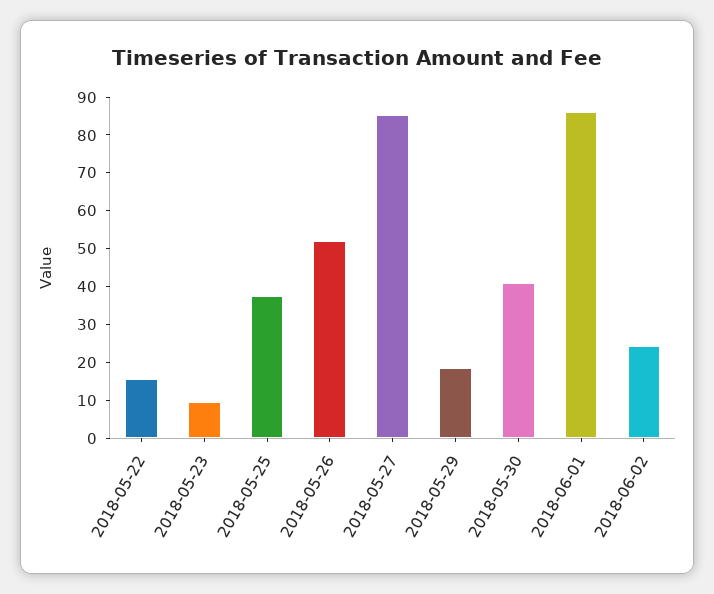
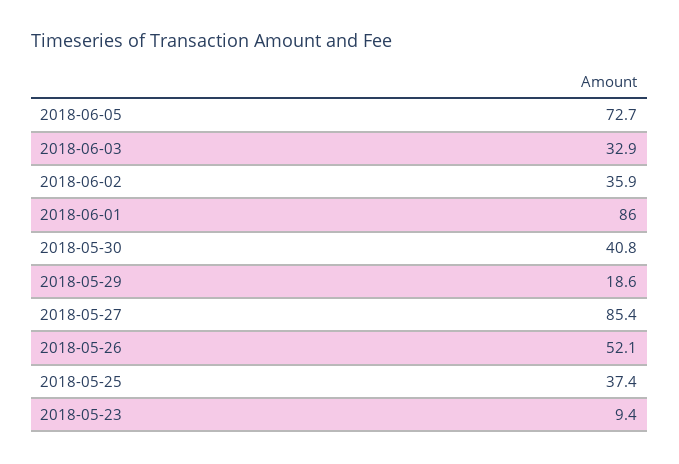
2018-05-22: 15 -> none
2018-06-02: 25 -> 35.9
2018-06-05: none -> 72.7
2018-06-03: none -> 32.9

